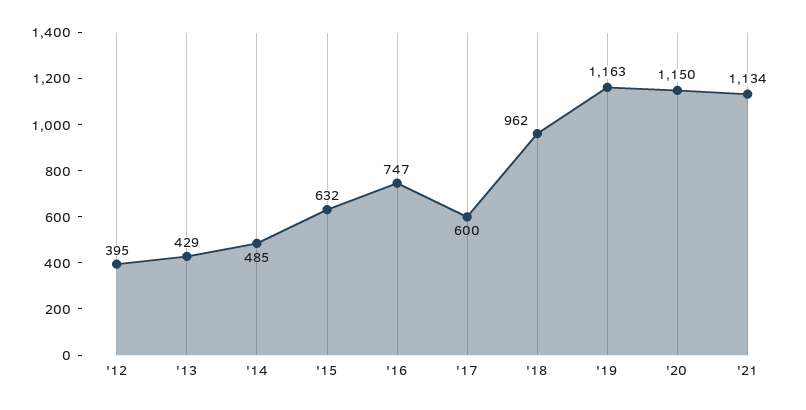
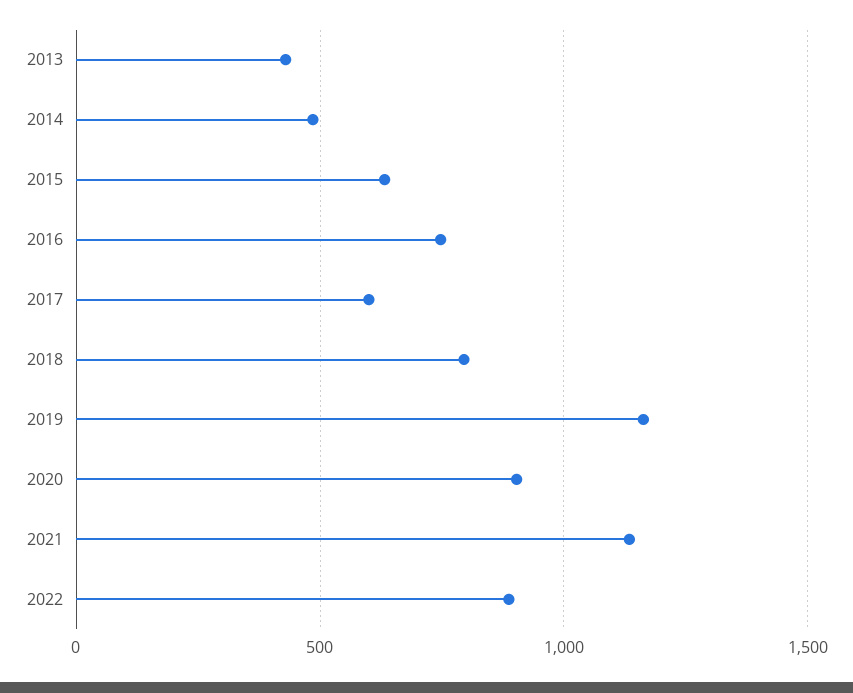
'12: 395 -> none
'18: 962 -> 800
'20: 1150 -> 900
2022: none -> 900

